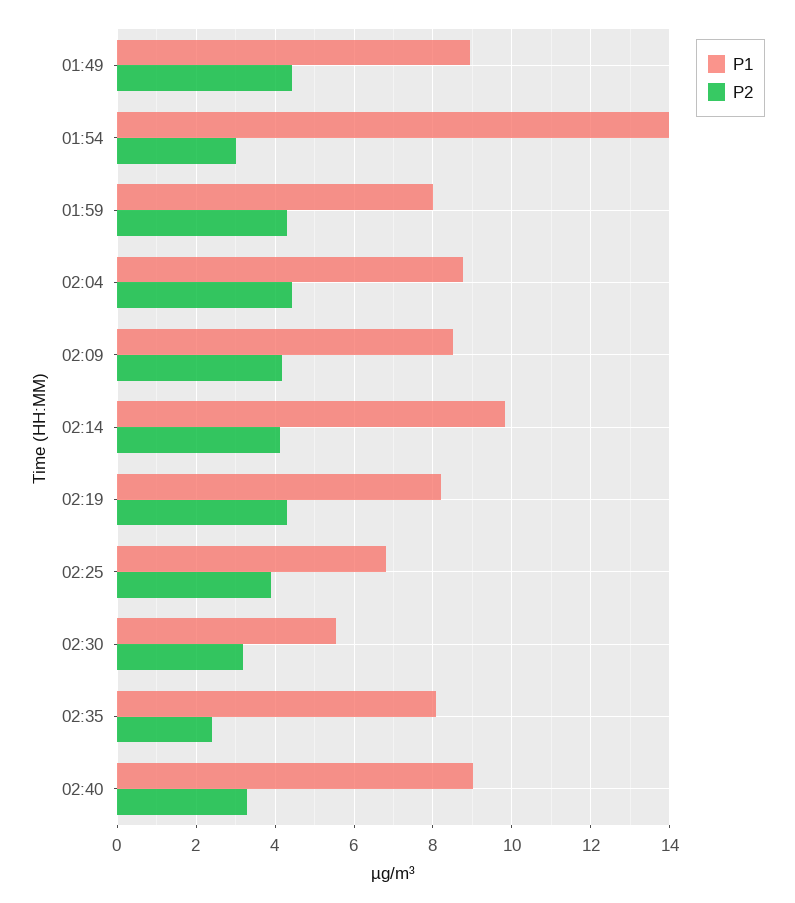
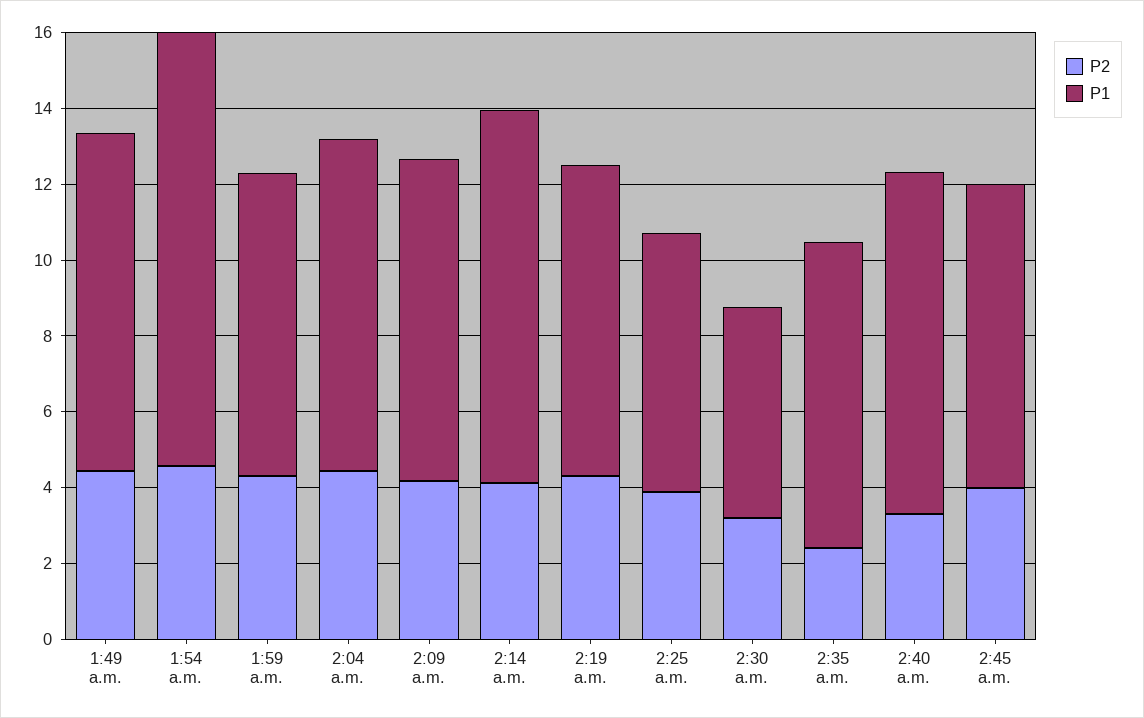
P1, 01:54: 14 -> 11.5
P2, 01:54: 3 -> 4.5
P2, 2:45 a.m.: none -> 4
P1, 2:45 a.m.: none -> 8

